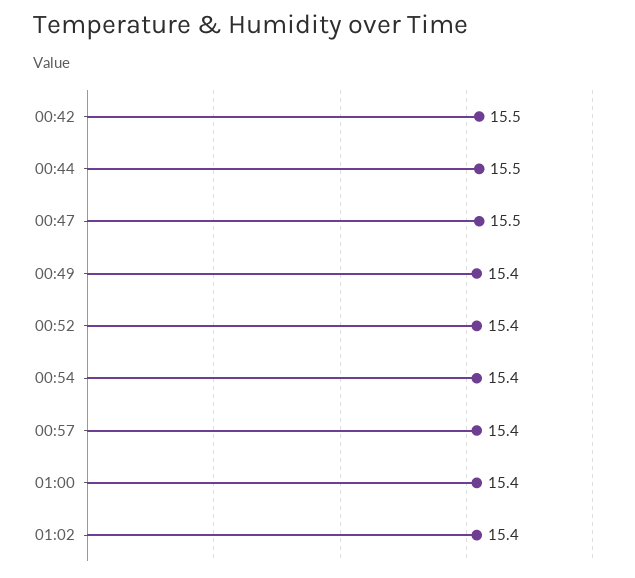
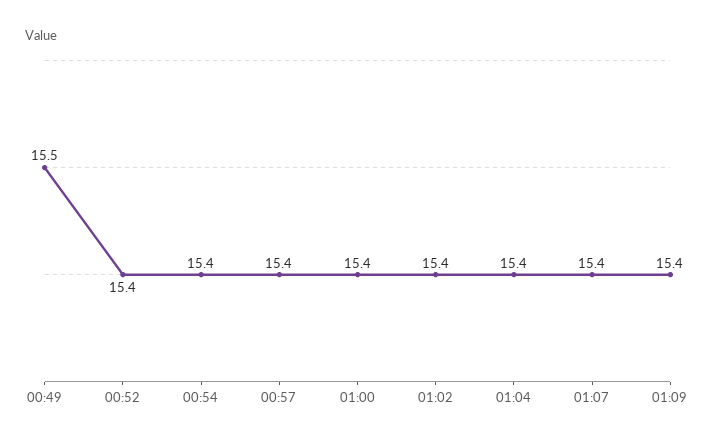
00:42: 15.5 -> none
00:44: 15.5 -> none
00:47: 15.5 -> none
00:49: 15.4 -> 15.5
01:04: none -> 15.4
01:07: none -> 15.4
01:09: none -> 15.4

